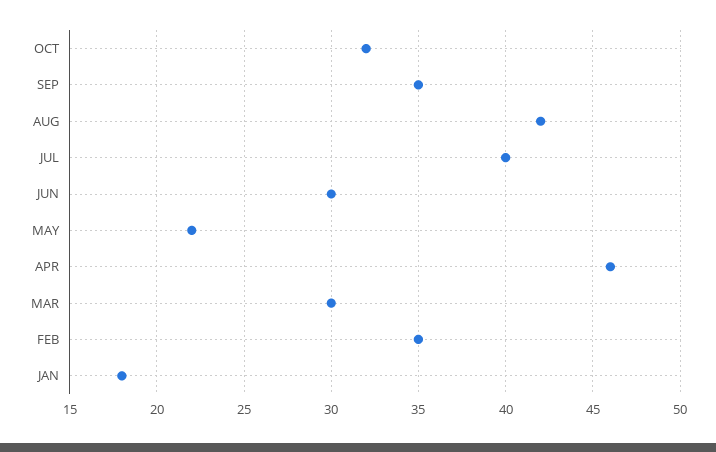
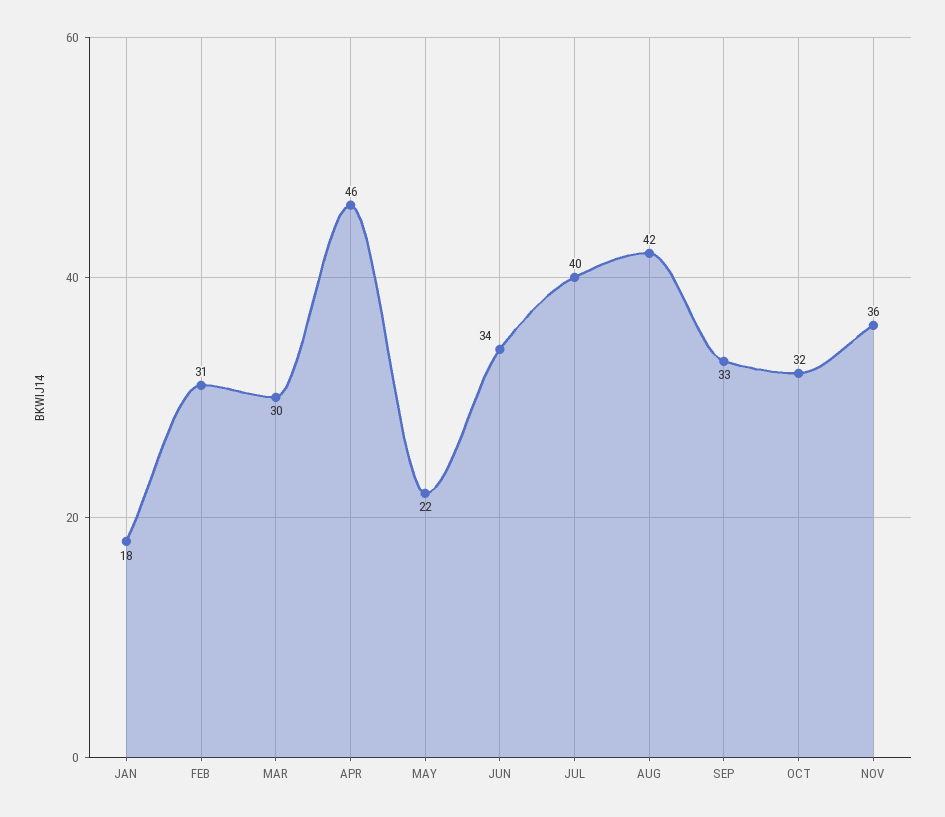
SEP: 35 -> 33
JUN: 30 -> 34
FEB: 35 -> 31
NOV: none -> 36

